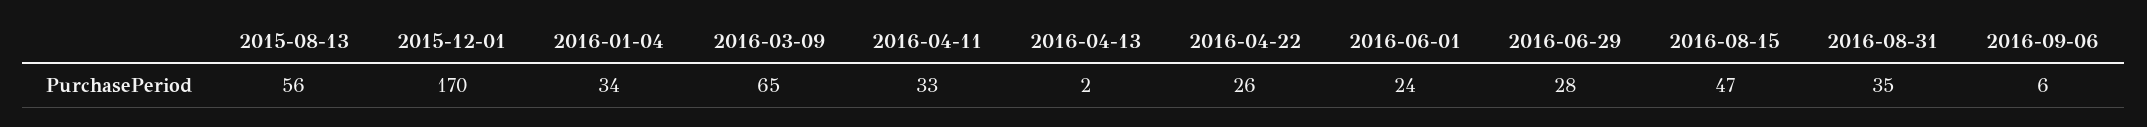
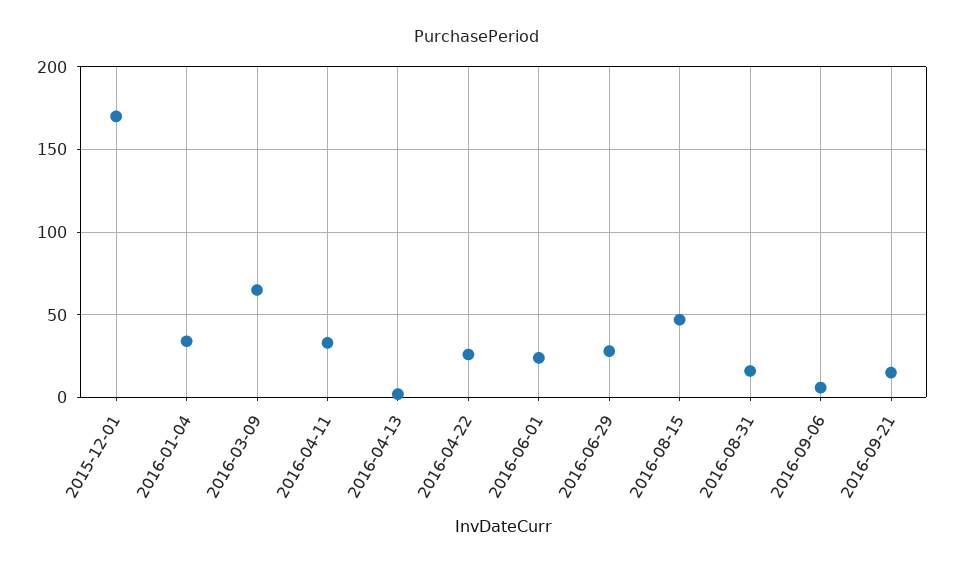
2015-08-13: 56 -> none
2016-08-31: 35 -> 15
2016-09-21: none -> 15

